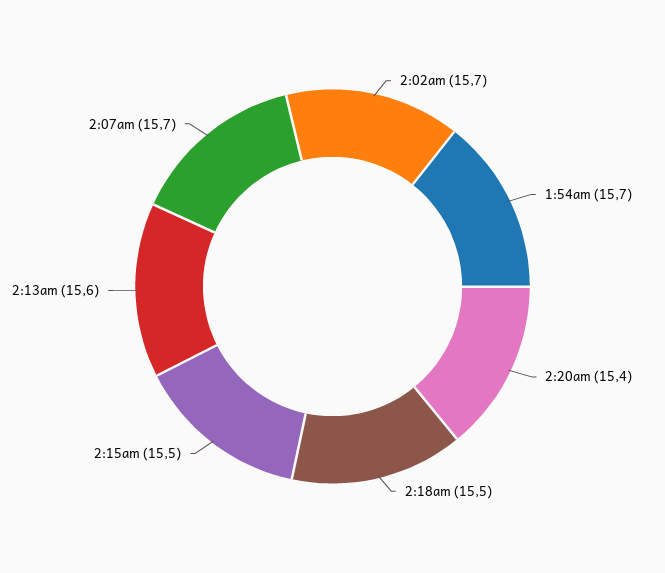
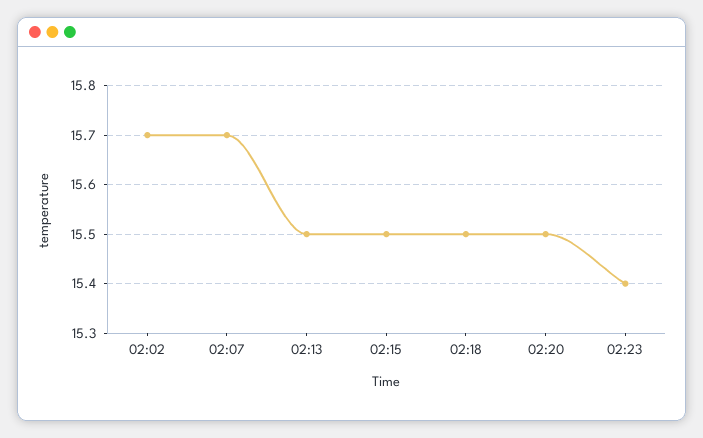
1:54am: 15.7 -> none
2:20am: 15.4 -> 15.5
2:13am: 15.6 -> 15.5
02:23: none -> 15.4

